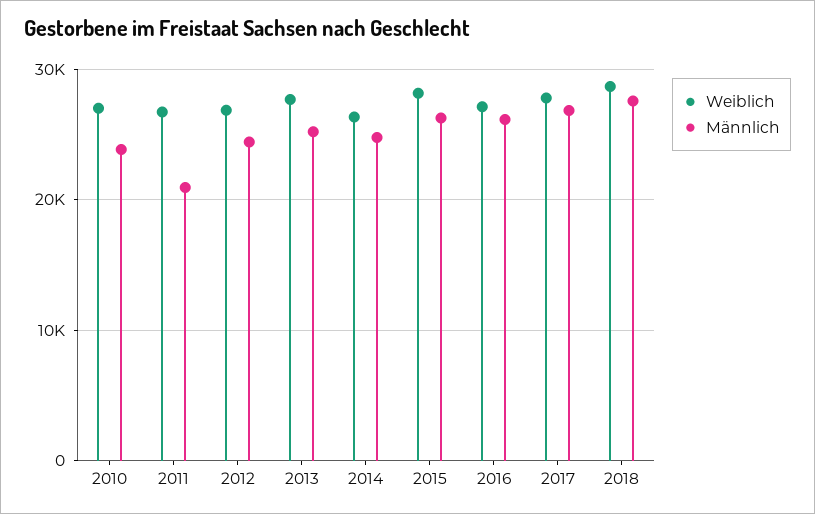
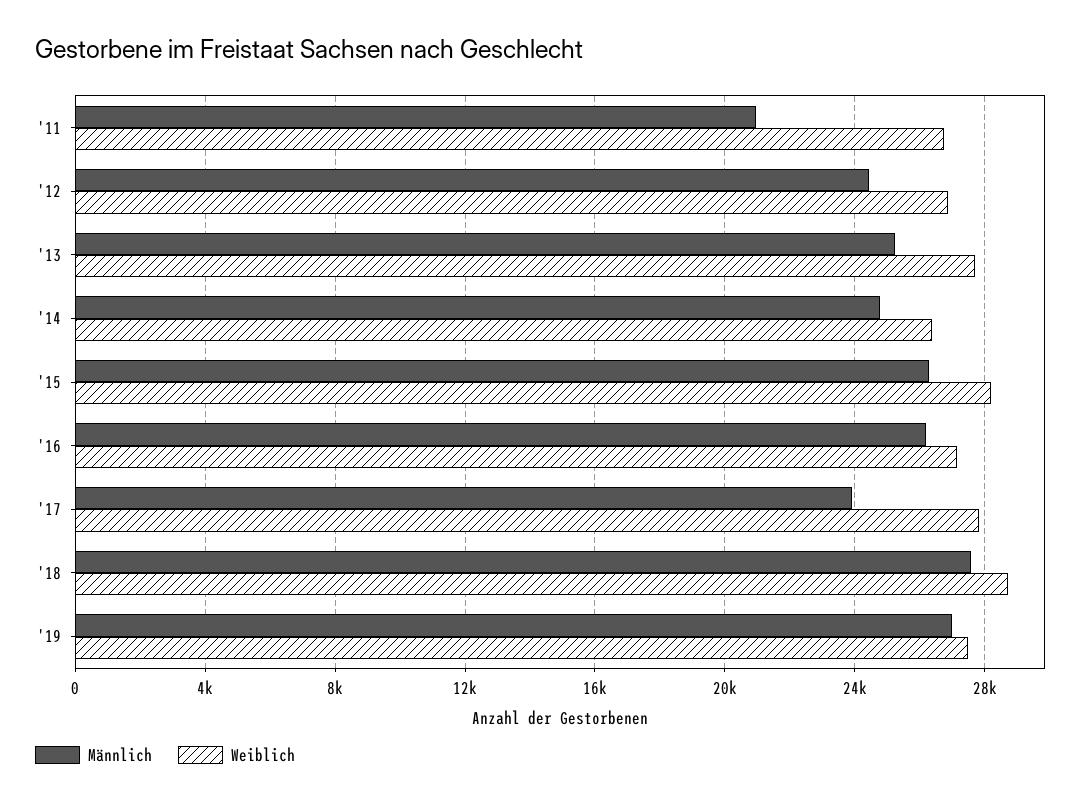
Weiblich, 2010: 27000 -> none
Männlich, 2010: 24000 -> none
Männlich, 2017: 27000 -> 24000
Männlich, '19: none -> 27000
Weiblich, '19: none -> 27500

